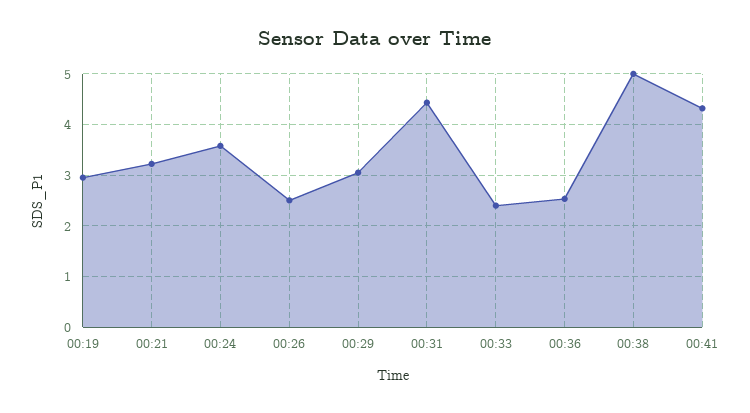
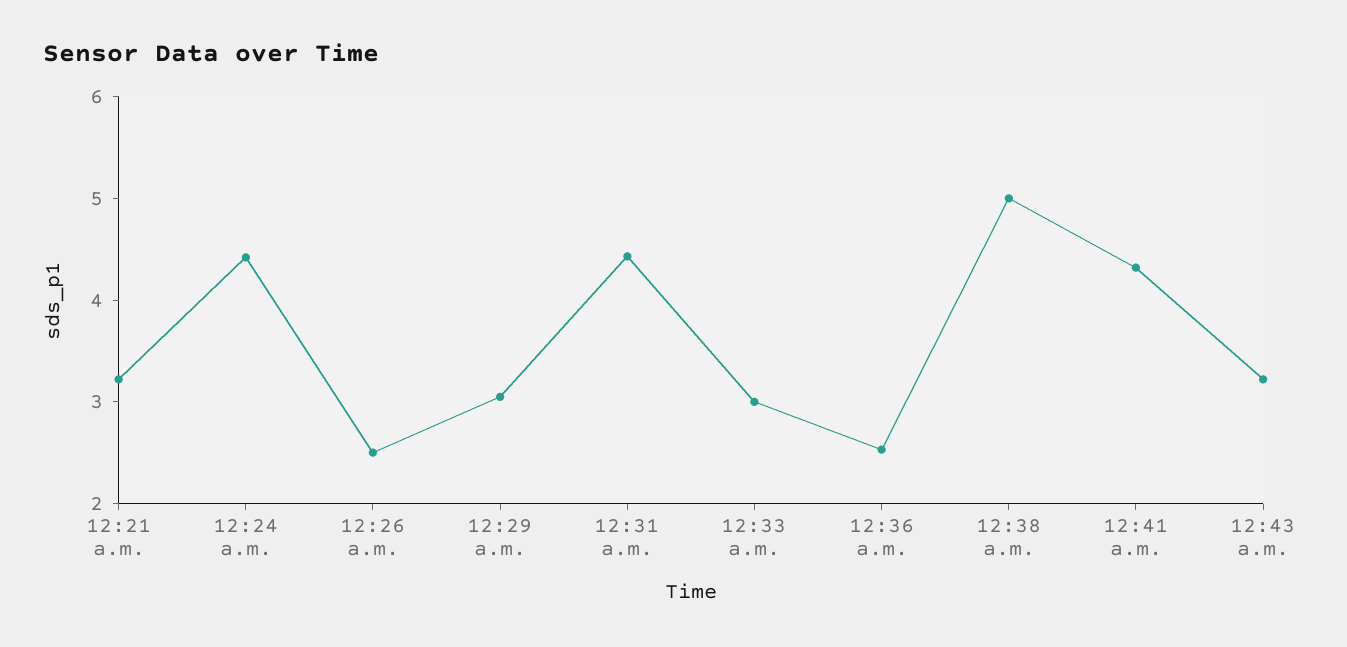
00:19: 3 -> none
00:24: 3.6 -> 4.4
00:33: 2.4 -> 3
12:43 a.m.: none -> 3.2

